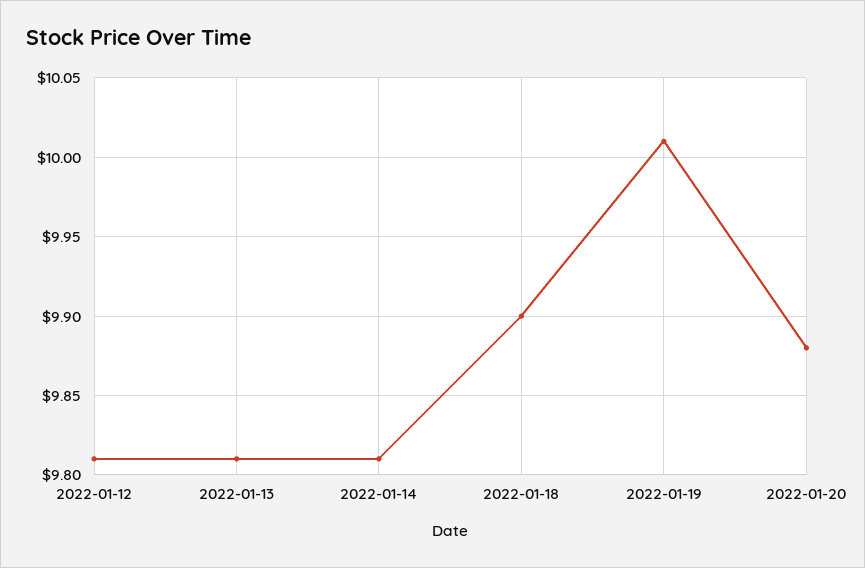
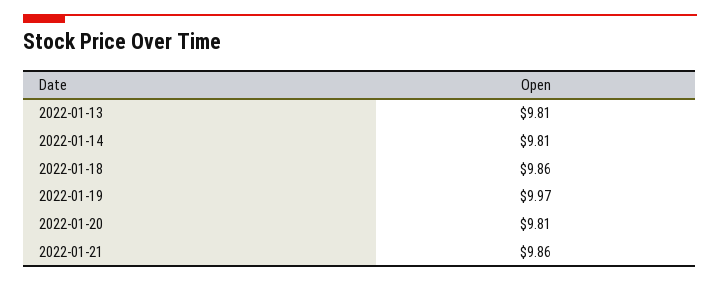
2022-01-12: 9.81 -> none
2022-01-18: 9.9 -> 9.86
2022-01-19: 10.01 -> 9.97
2022-01-20: 9.88 -> 9.81
2022-01-21: none -> 9.86

